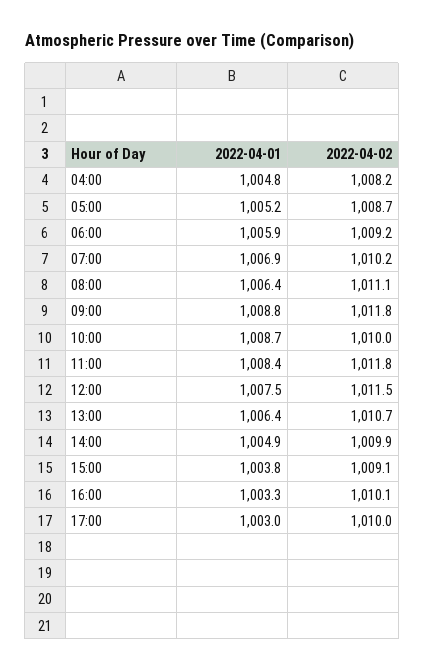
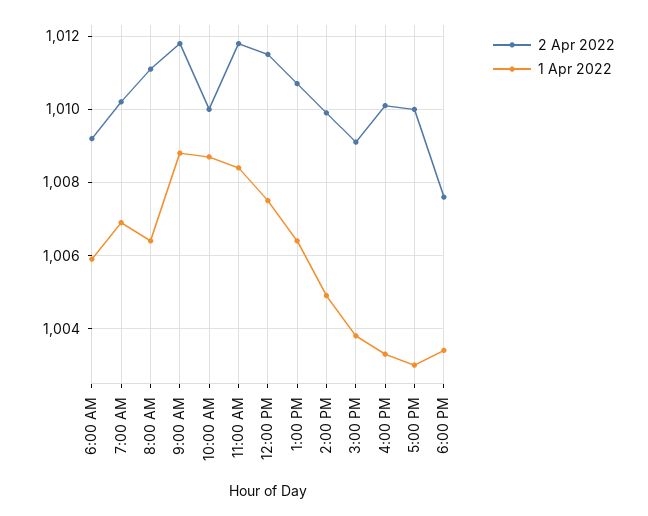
2022-04-01, 04:00: 1004.8 -> none
2022-04-02, 04:00: 1008.2 -> none
2022-04-01, 05:00: 1005.2 -> none
2022-04-02, 05:00: 1008.7 -> none
2022-04-02, 6:00 PM: none -> 1007.5
2022-04-01, 6:00 PM: none -> 1003.5

